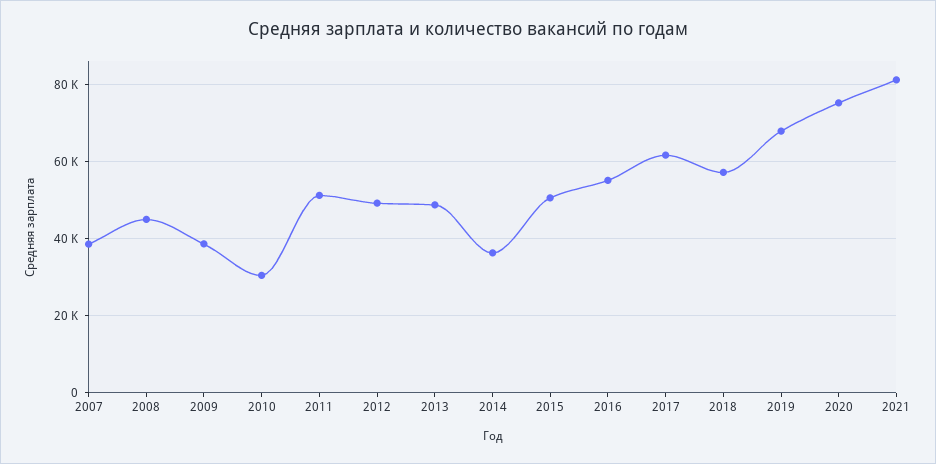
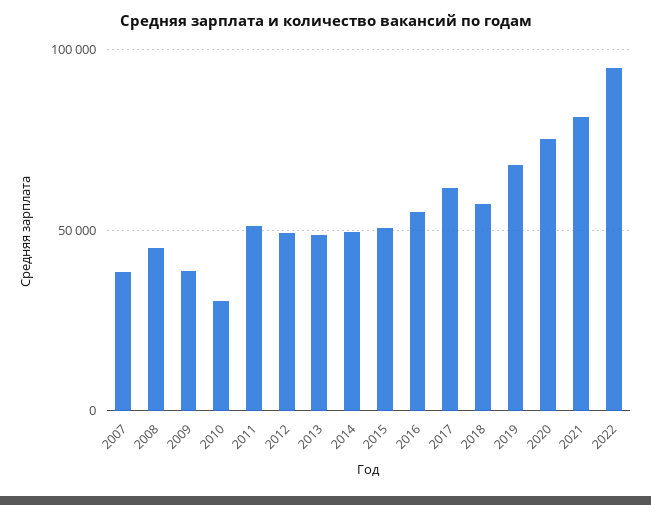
2014: 36000 -> 50000
2022: none -> 95000

